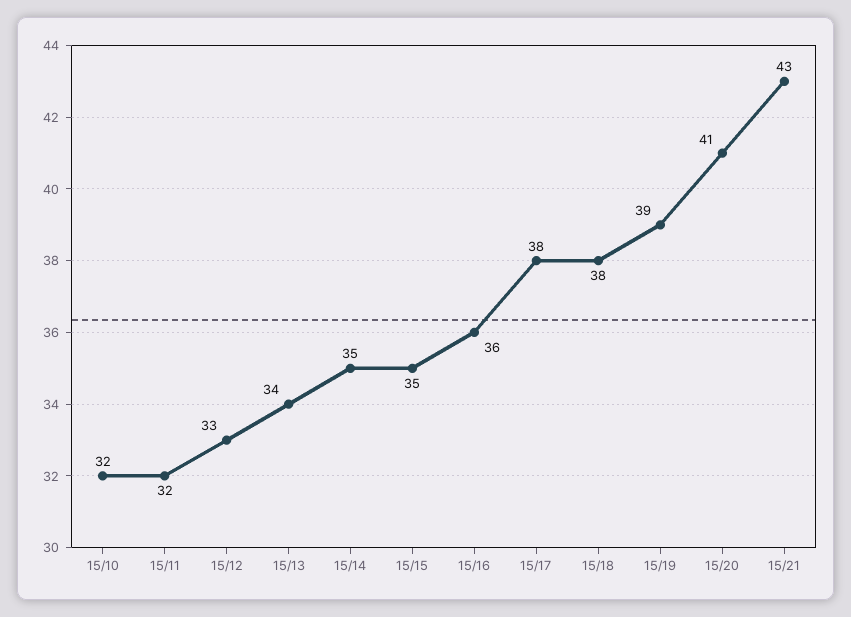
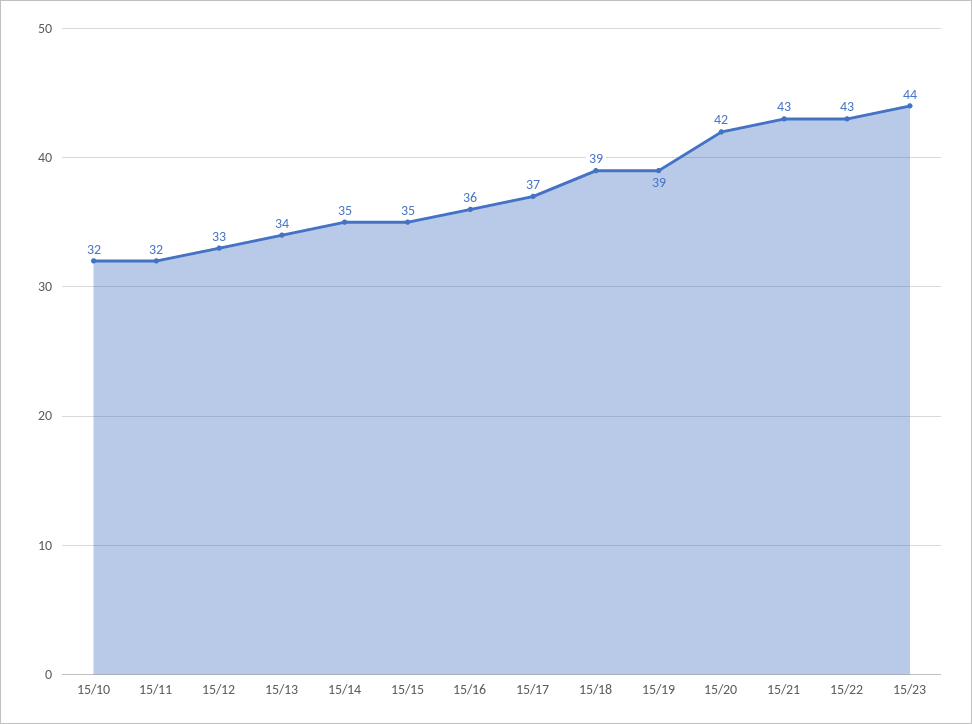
15/17: 38 -> 37
15/18: 38 -> 39
15/20: 41 -> 42
15/22: none -> 43
15/23: none -> 44

